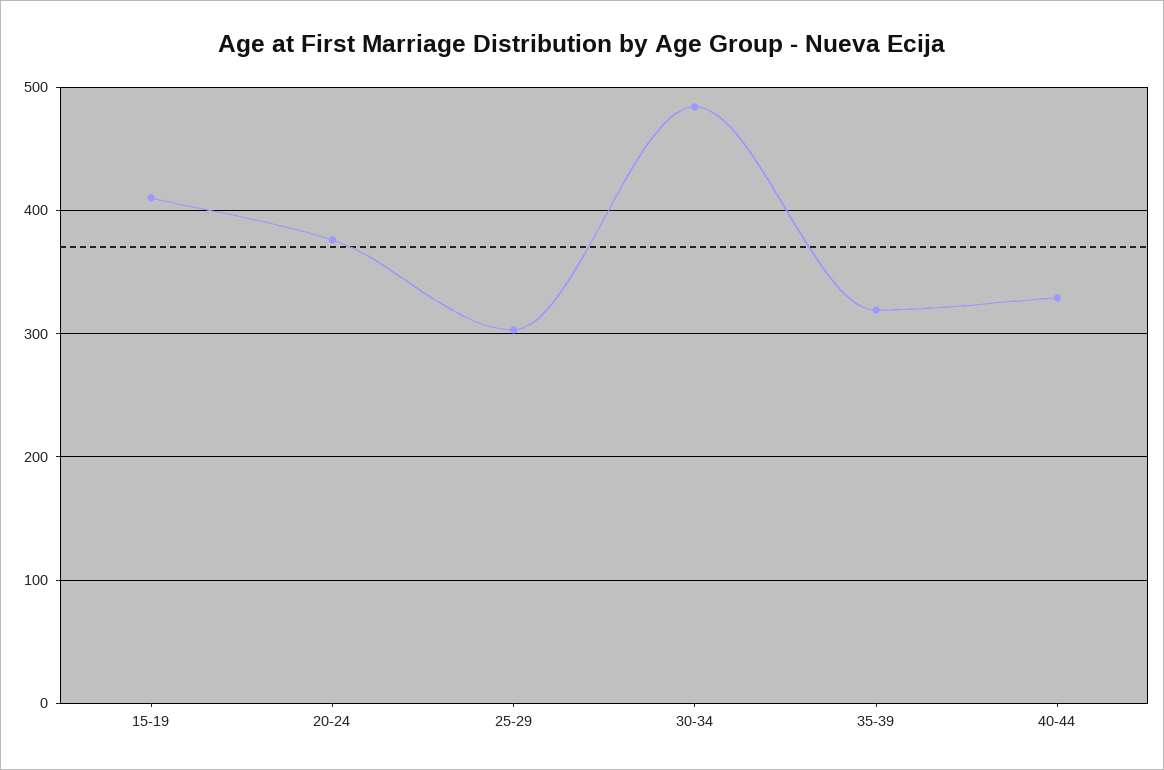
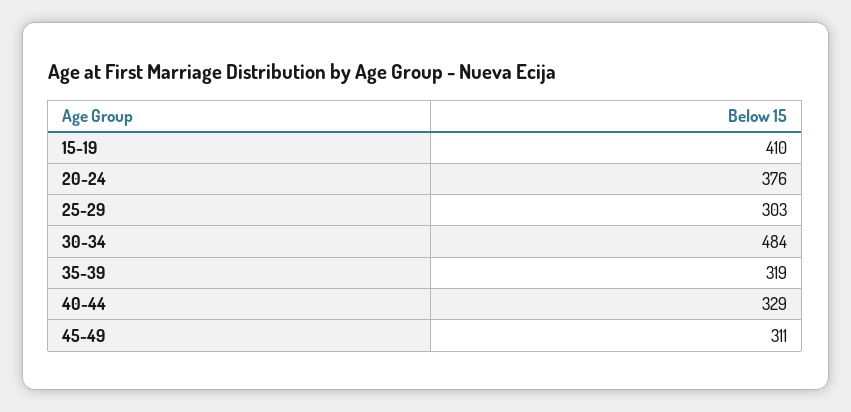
45-49: none -> 311

